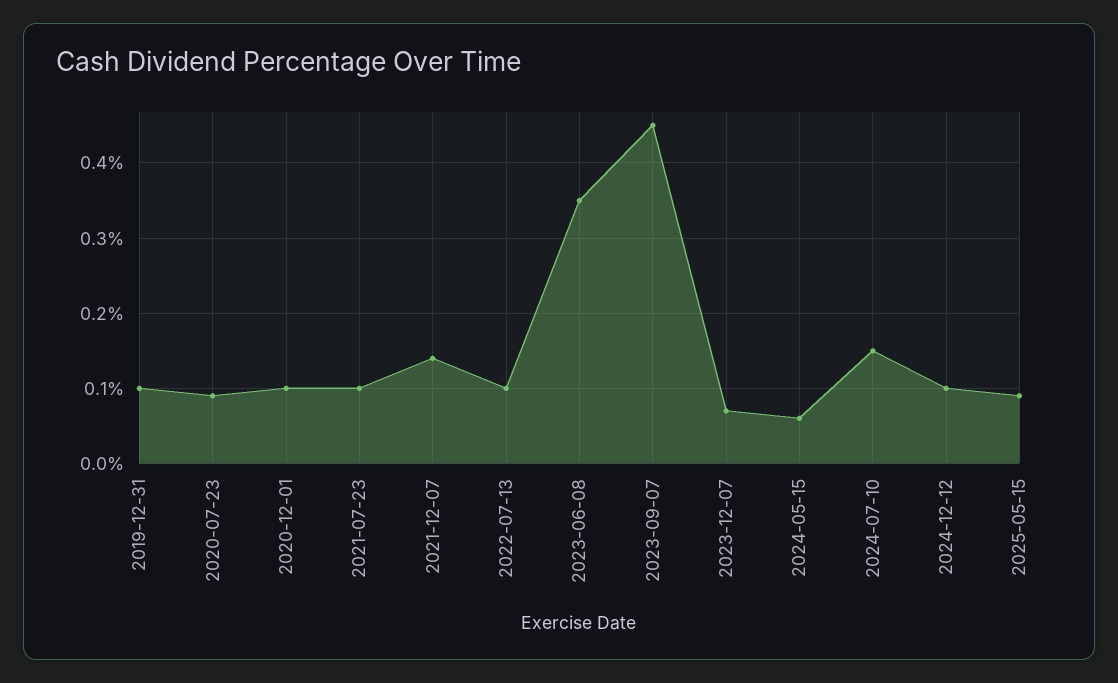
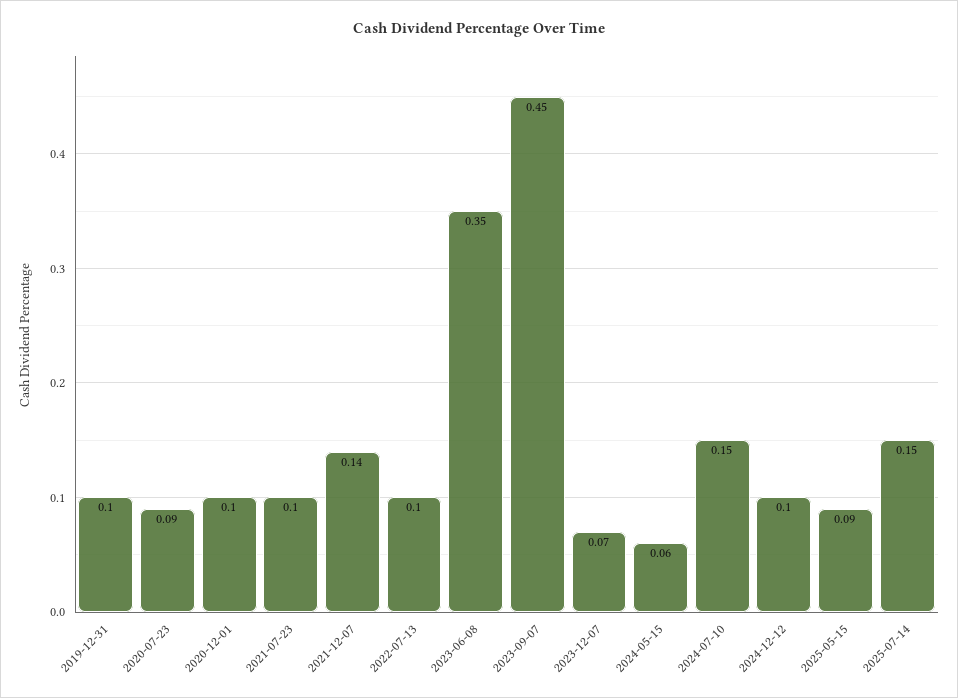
2025-07-14: none -> 0.15

